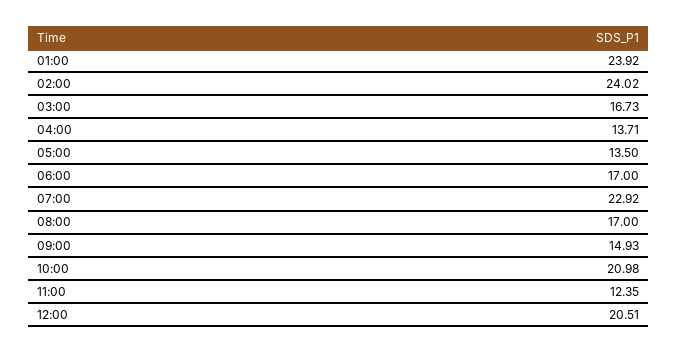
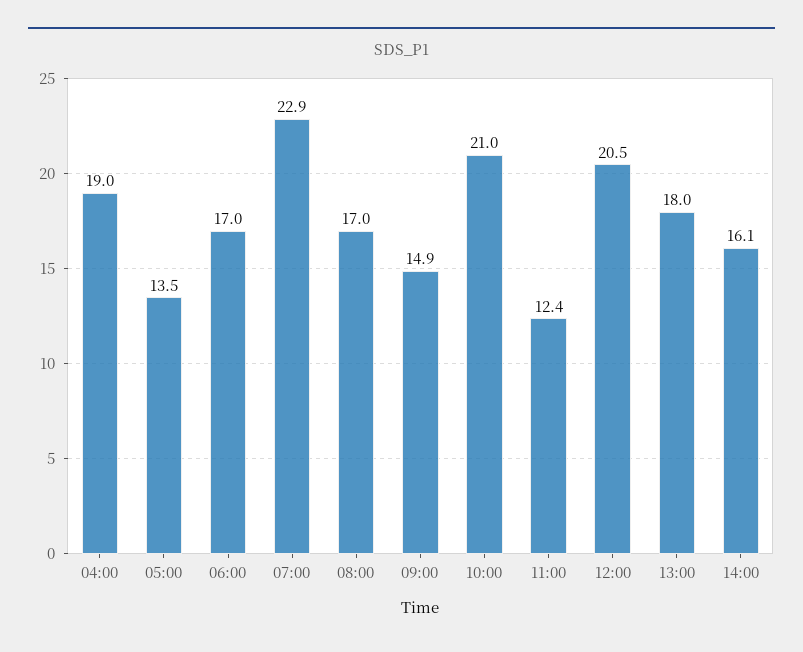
01:00: 23.92 -> none
02:00: 24.02 -> none
03:00: 16.73 -> none
04:00: 13.71 -> 19
13:00: none -> 18
14:00: none -> 16.1

